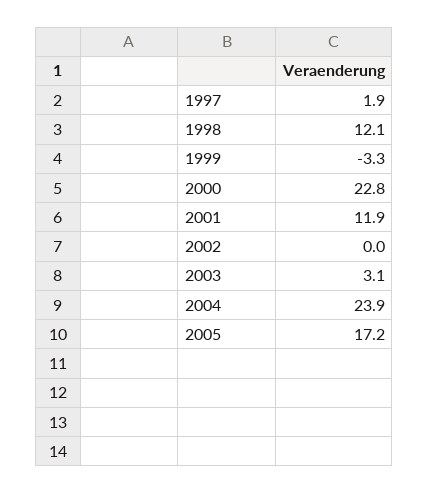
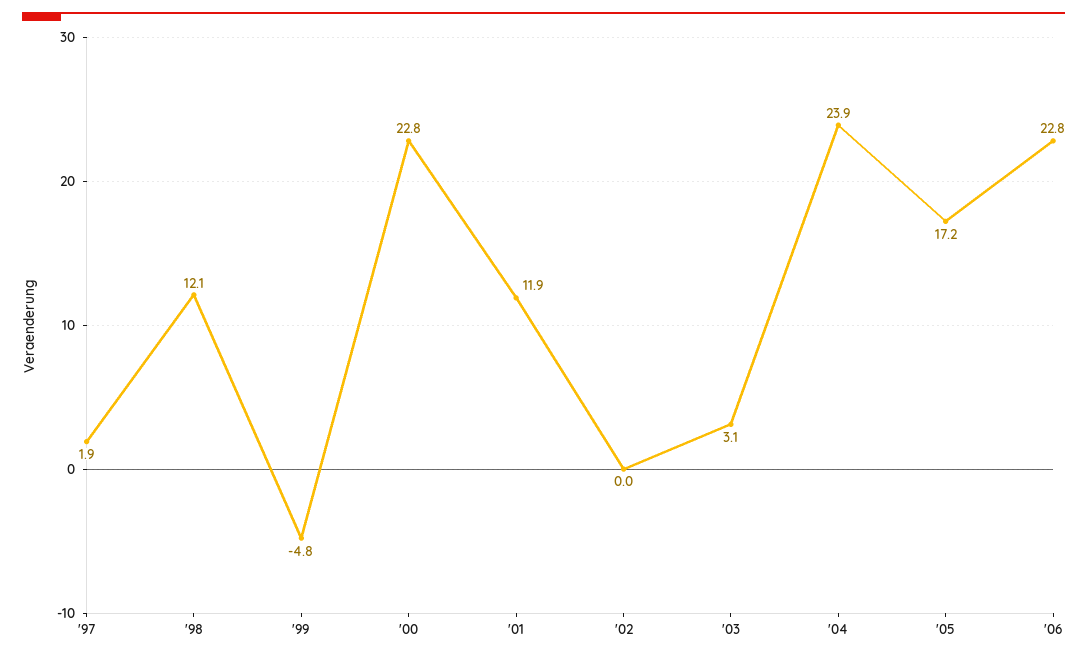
1999: -3.3 -> -4.8
'06: none -> 22.8

